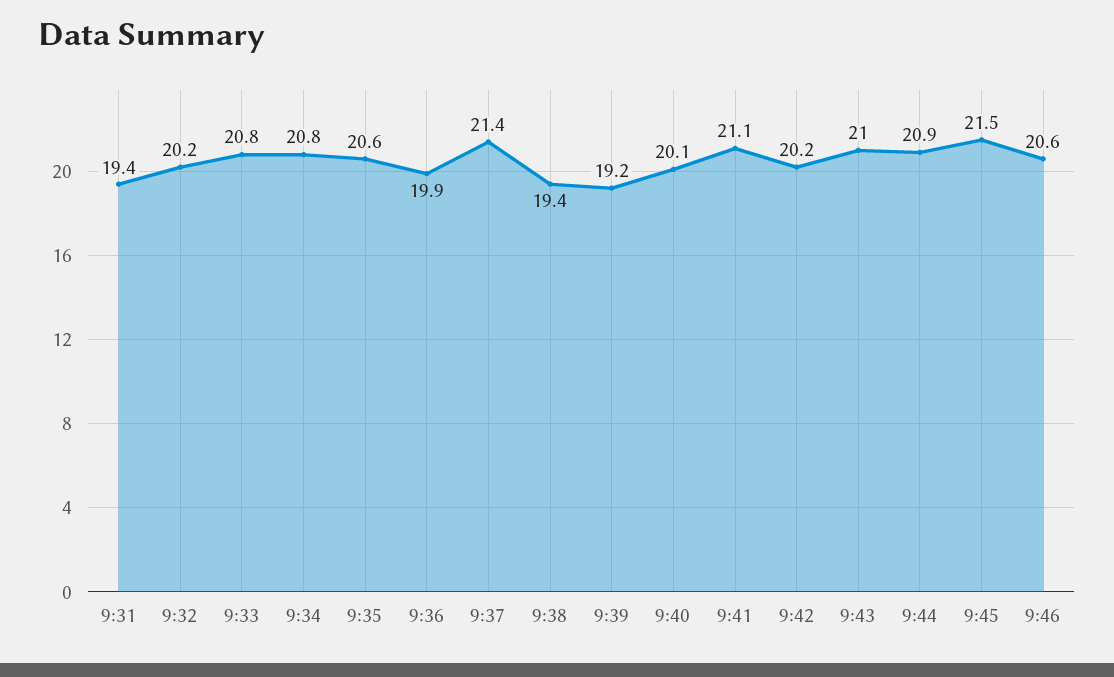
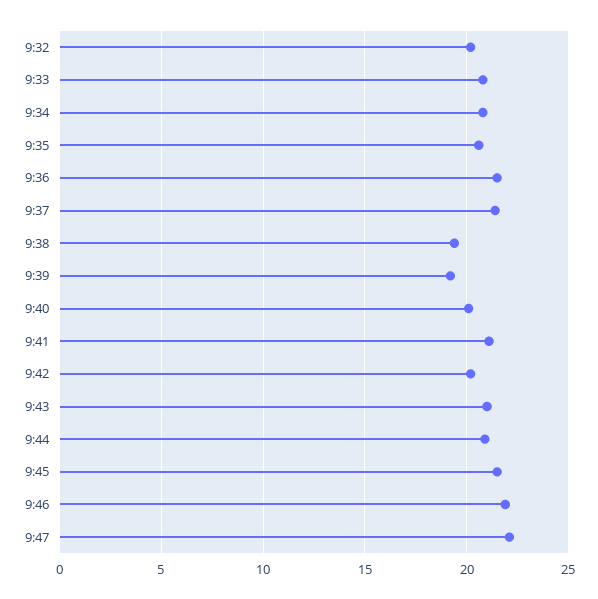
9:31: 19.4 -> none
9:36: 19.9 -> 21.5
9:46: 20.6 -> 22
9:47: none -> 22

